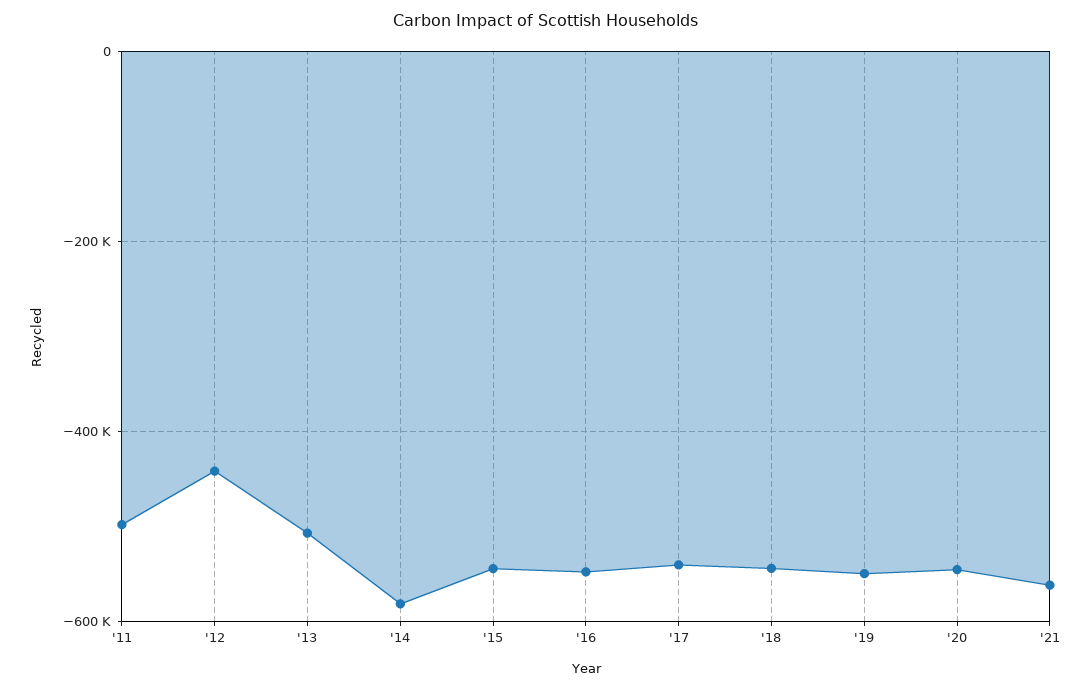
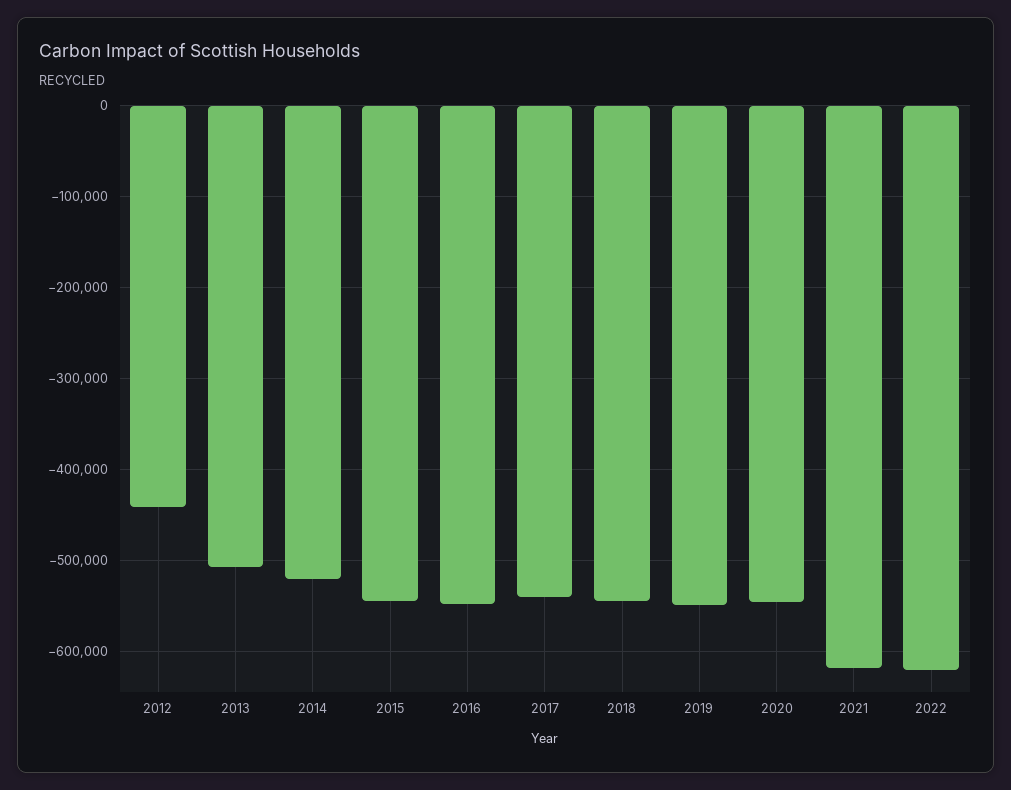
'11: -500000 -> none
'14: -580000 -> -520000
'21: -560000 -> -620000
2022: none -> -620000

